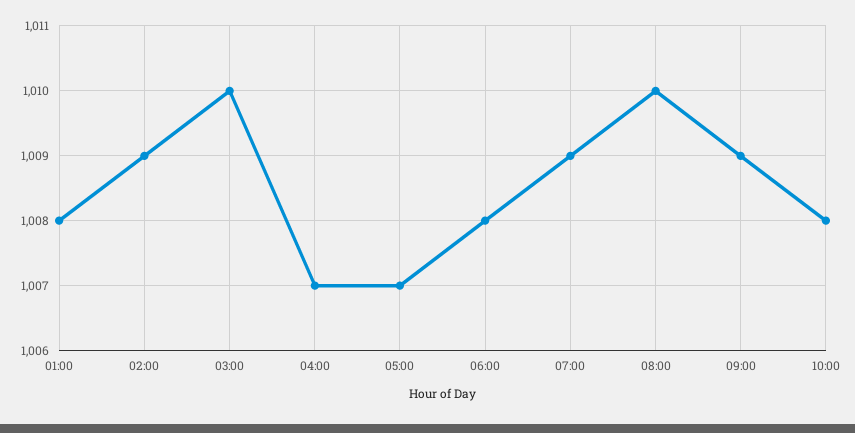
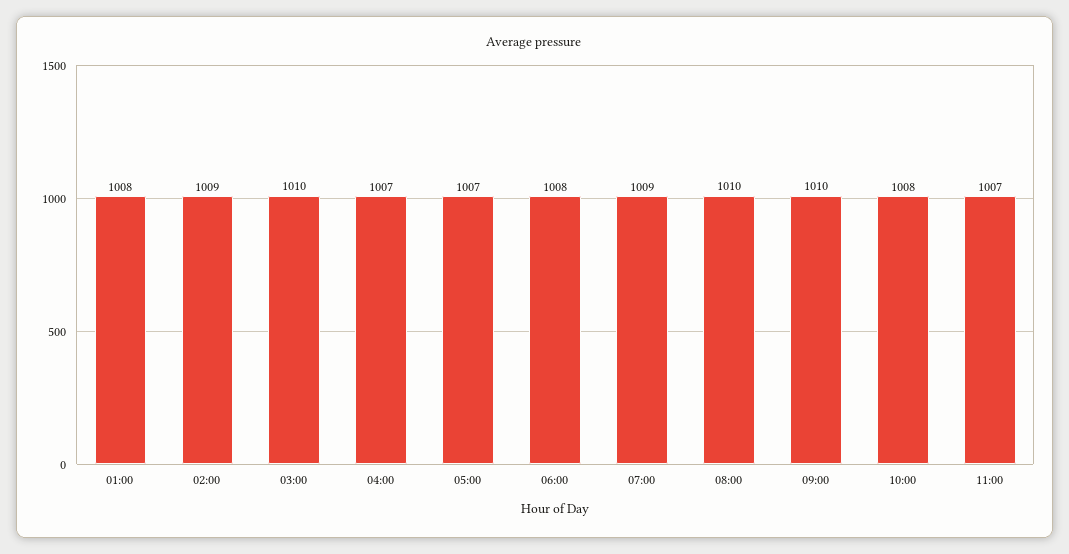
09:00: 1009 -> 1010
11:00: none -> 1007

